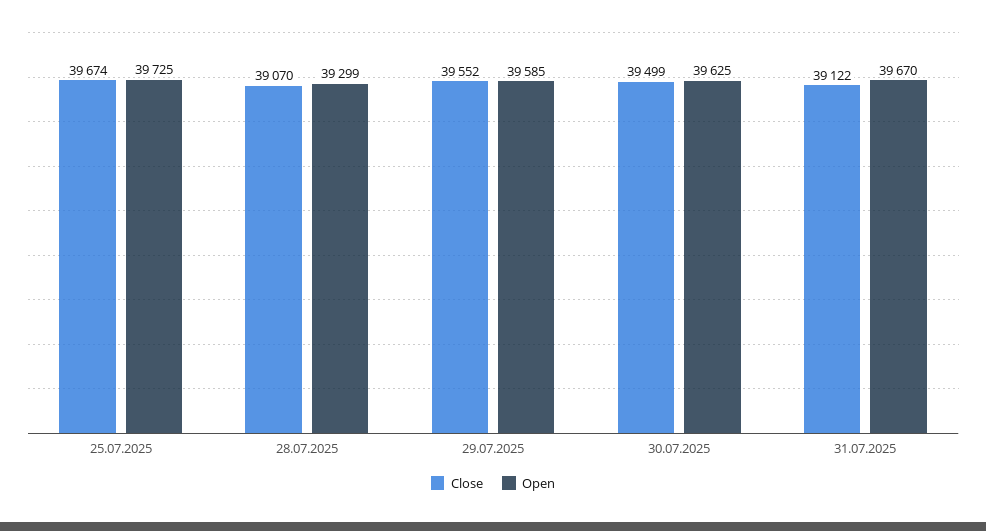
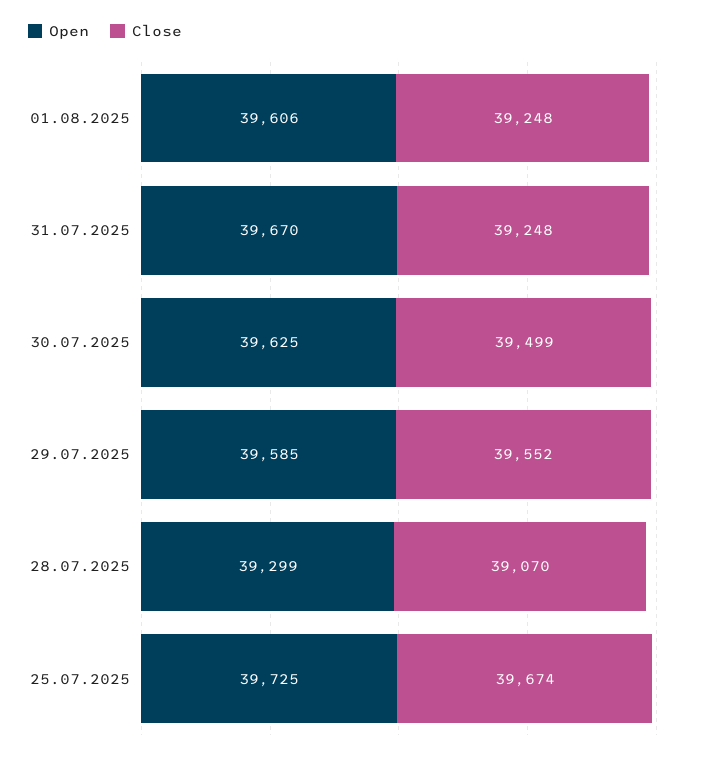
Close, 31.07.2025: 39122 -> 39248
Open, 01.08.2025: none -> 39606
Close, 01.08.2025: none -> 39248

